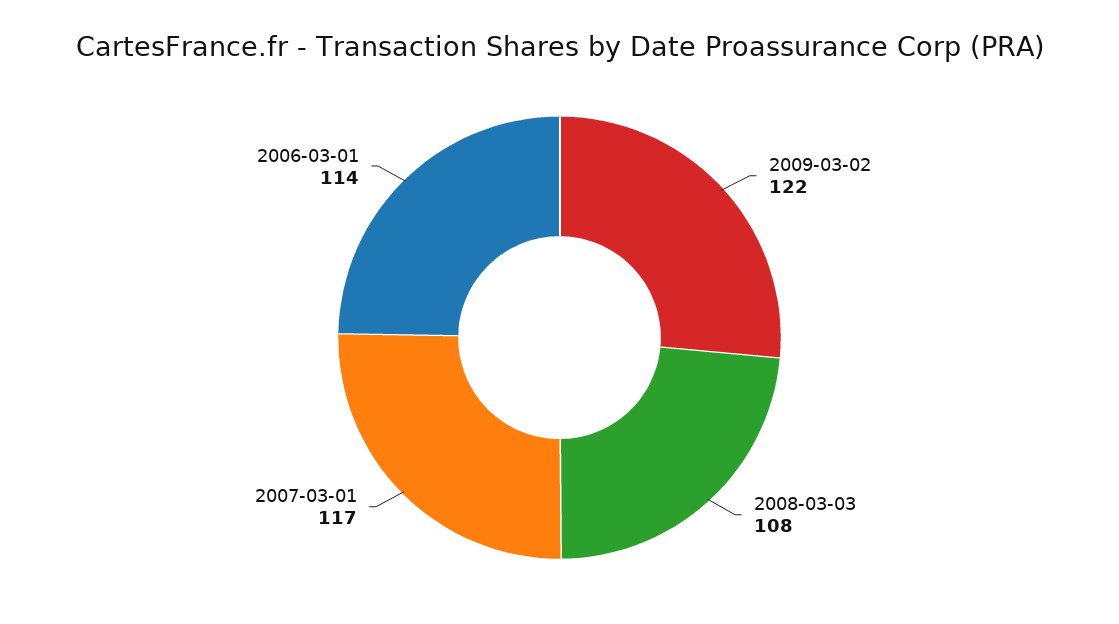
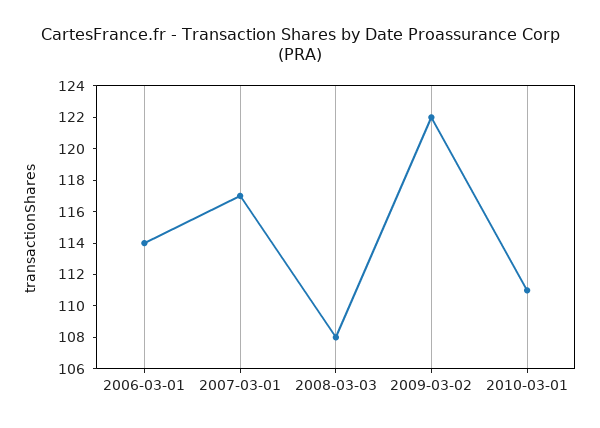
2010-03-01: none -> 111

